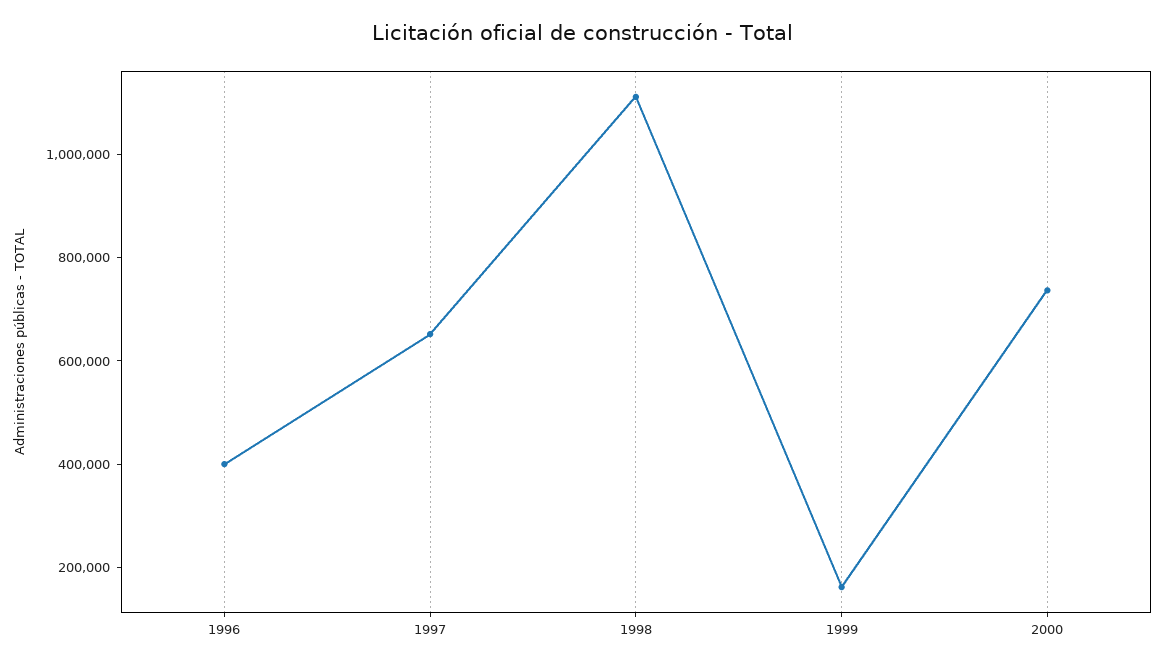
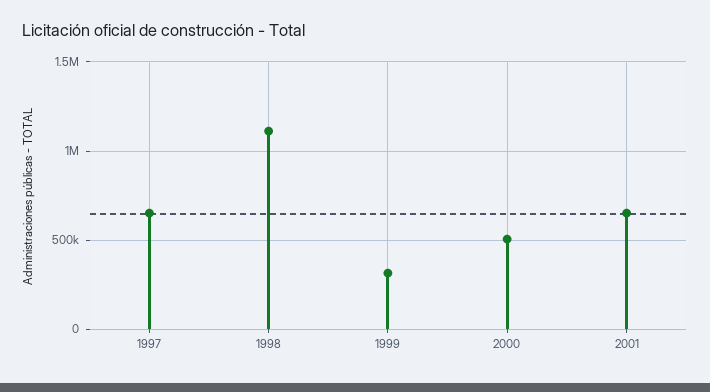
1996: 400000 -> none
1999: 150000 -> 300000
2000: 750000 -> 500000
2001: none -> 650000

